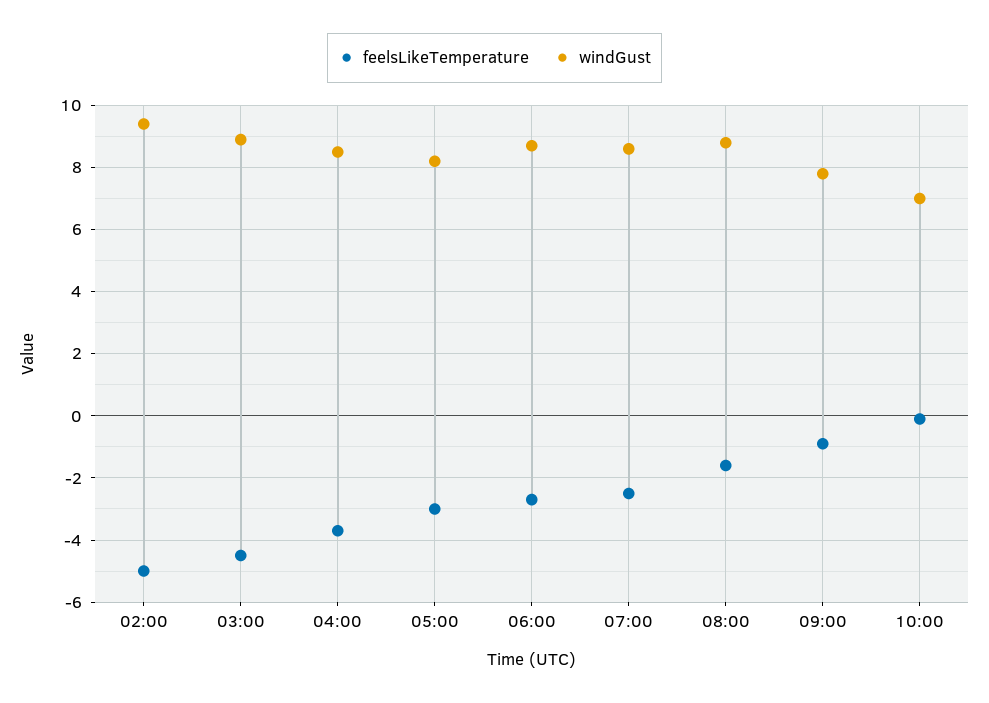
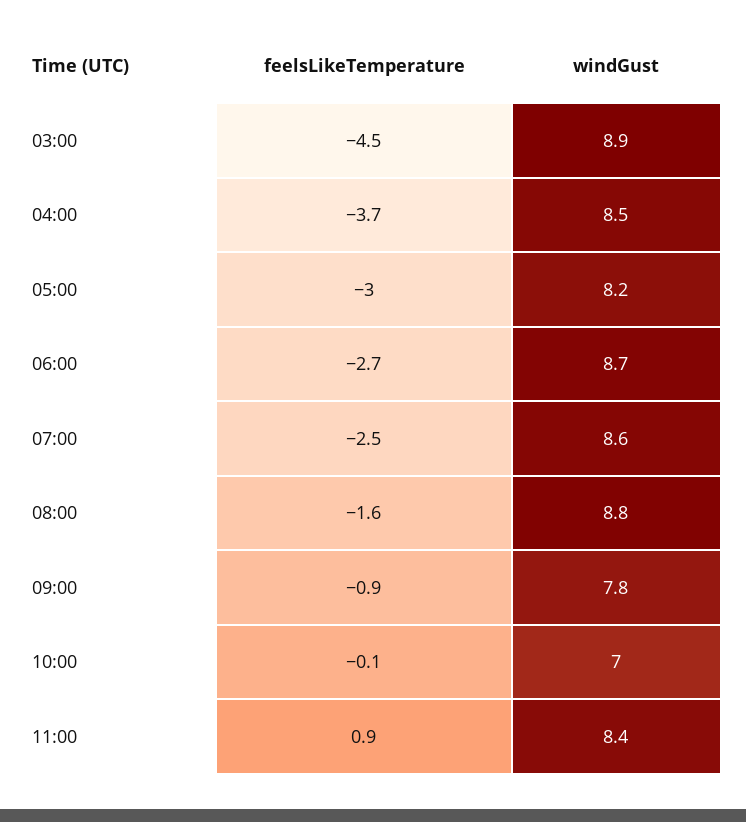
feelsLikeTemperature, 02:00: -5 -> none
windGust, 02:00: 9.5 -> none
feelsLikeTemperature, 11:00: none -> 0.9
windGust, 11:00: none -> 8.4

